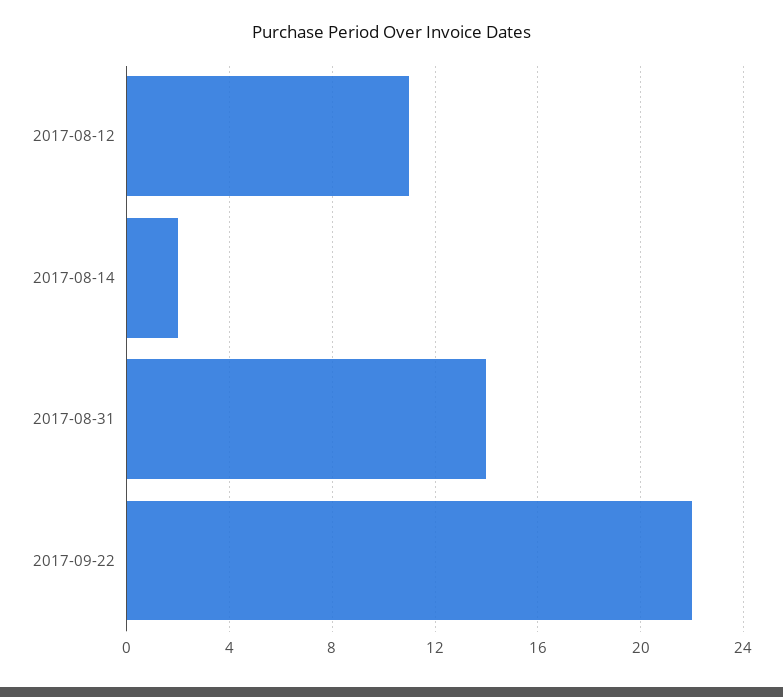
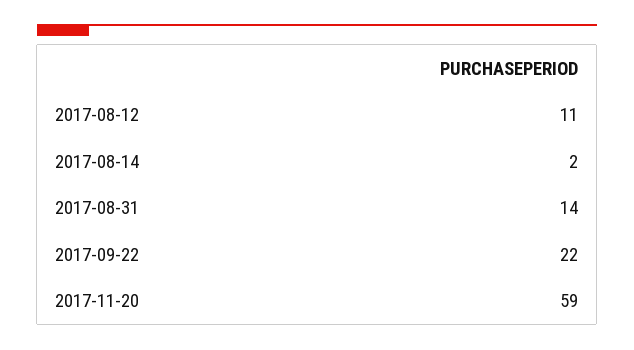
2017-11-20: none -> 59

